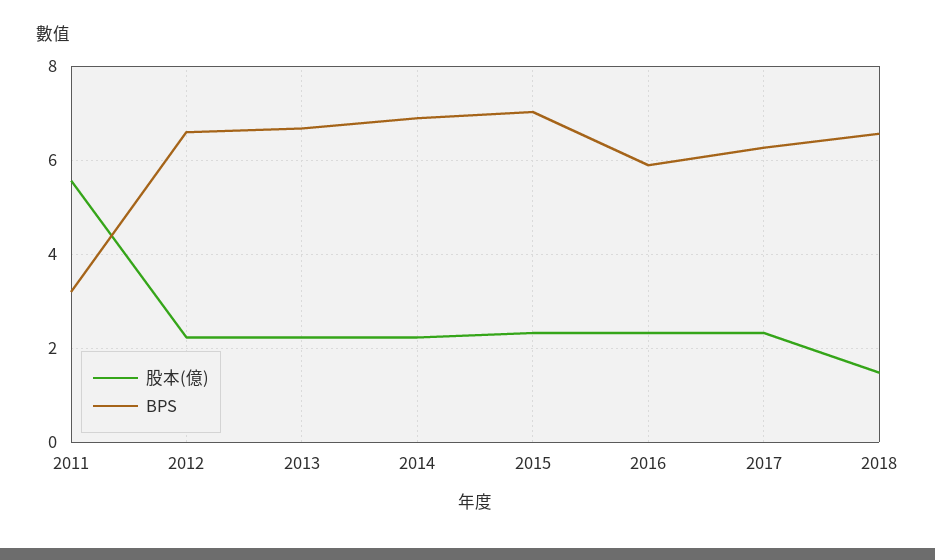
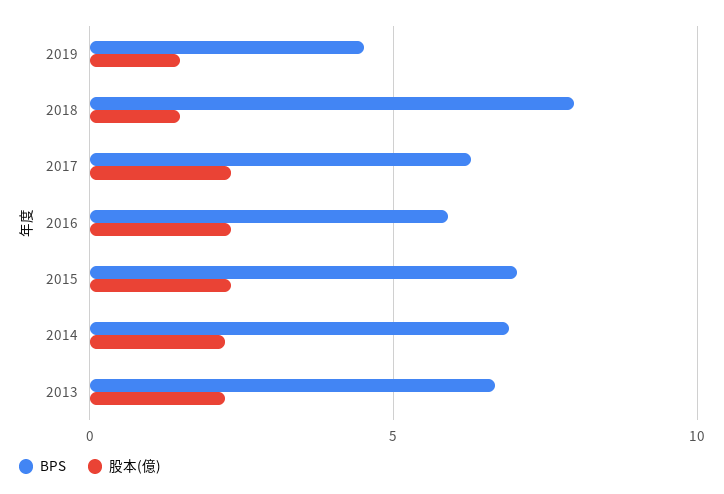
股本(億), 2011: 5.6 -> none
BPS, 2011: 3.2 -> none
股本(億), 2012: 2.2 -> none
BPS, 2012: 6.6 -> none
BPS, 2018: 6.6 -> 8
BPS, 2019: none -> 4.5
股本(億), 2019: none -> 1.5

